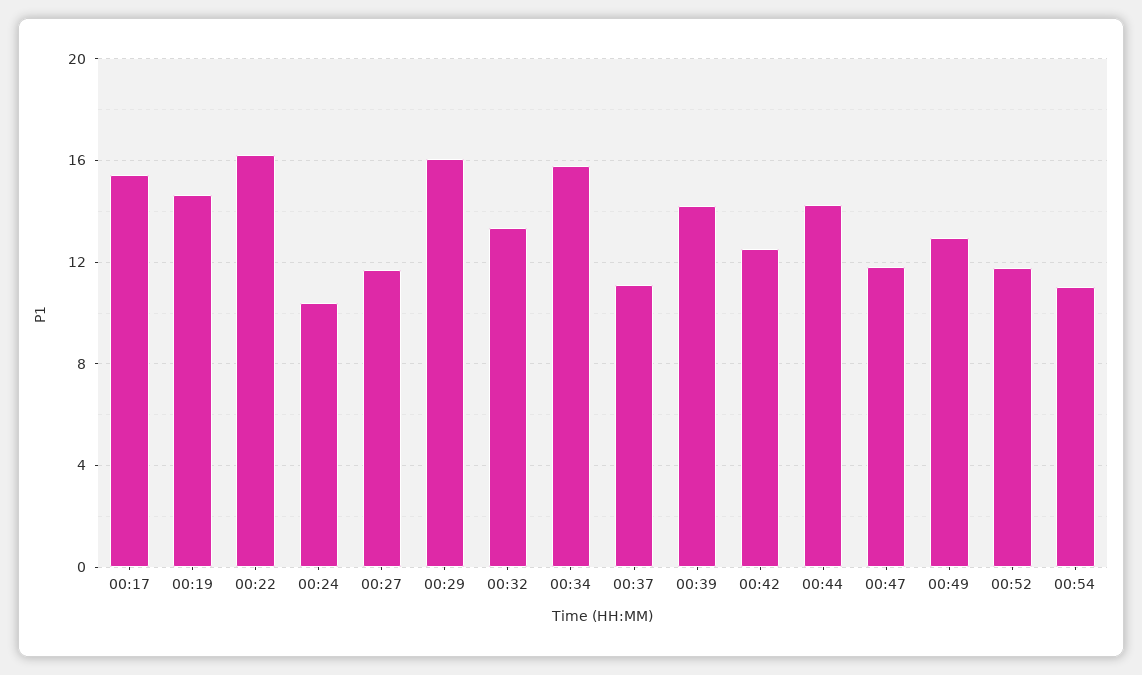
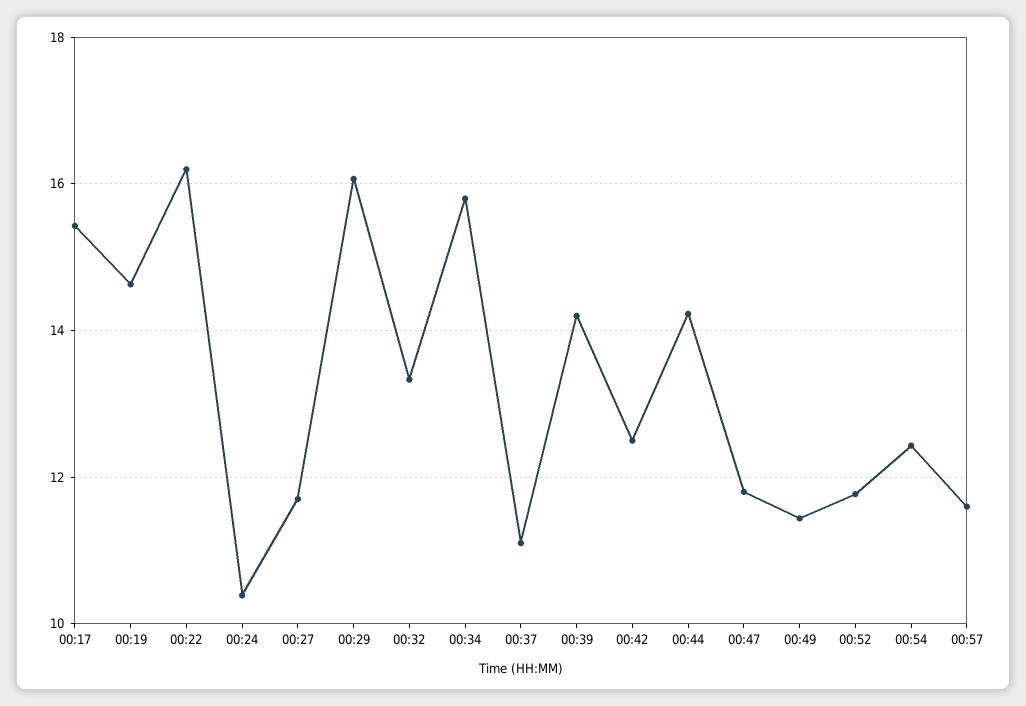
00:49: 13 -> 11.4
00:54: 11 -> 12.4
00:57: none -> 11.6

